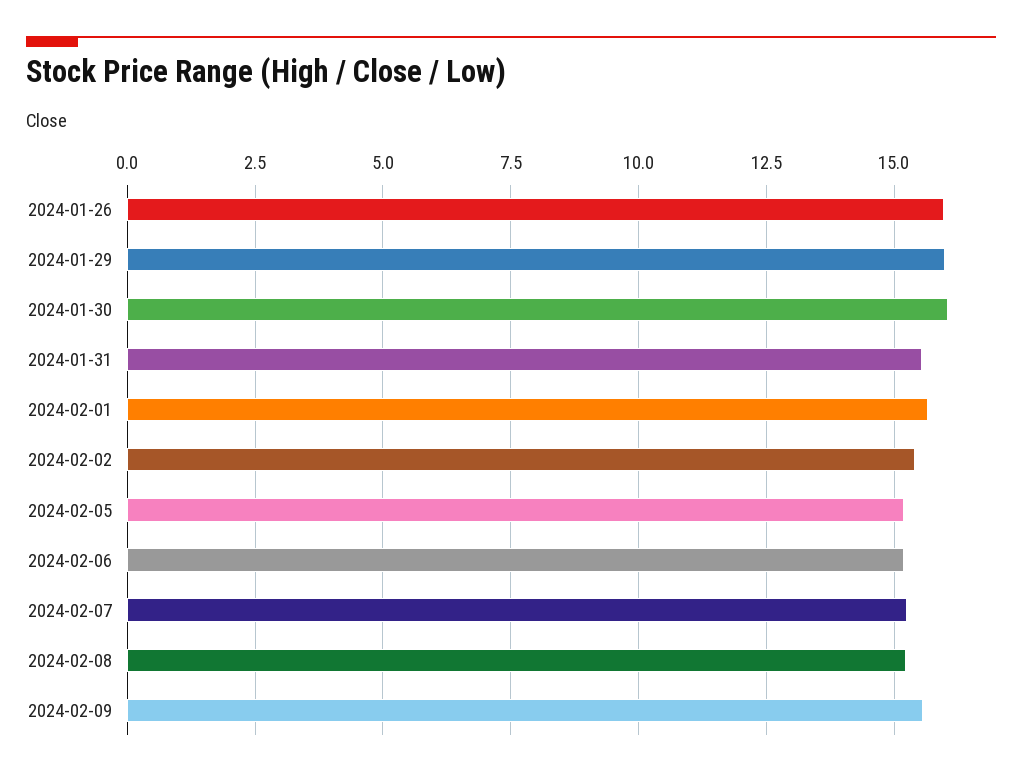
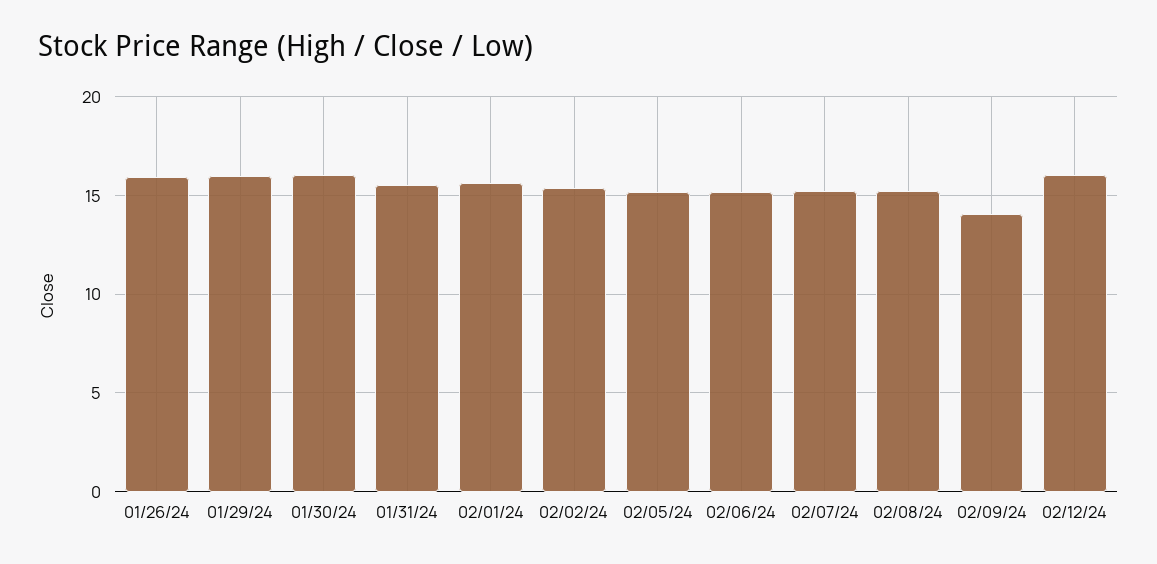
2024-02-09: 15.5 -> 14
02/12/24: none -> 16

